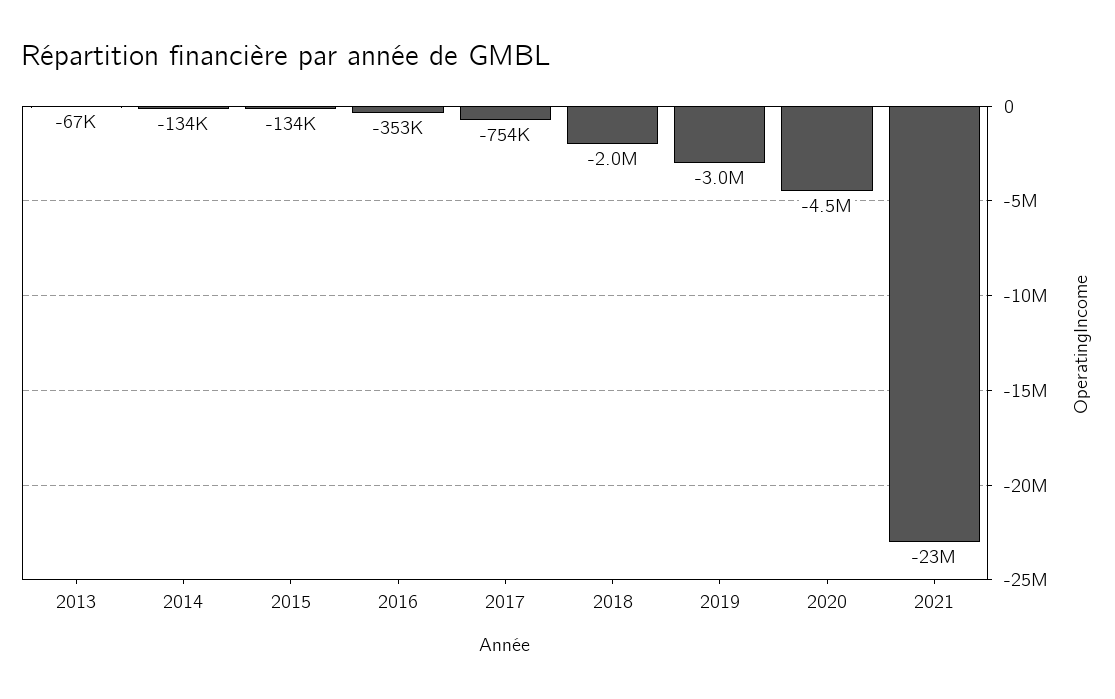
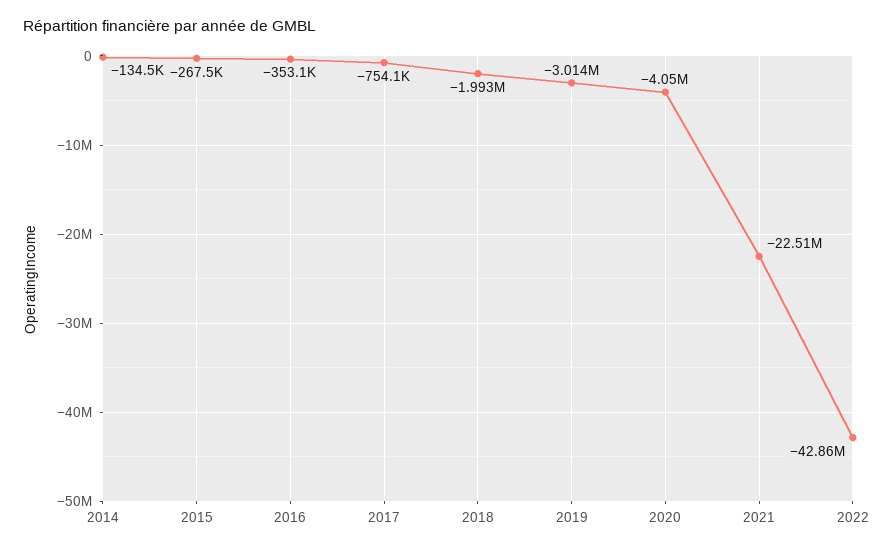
2013: -67000 -> none
2015: -134000 -> -267500
2020: -4500000 -> -4050000
2022: none -> -42860000

